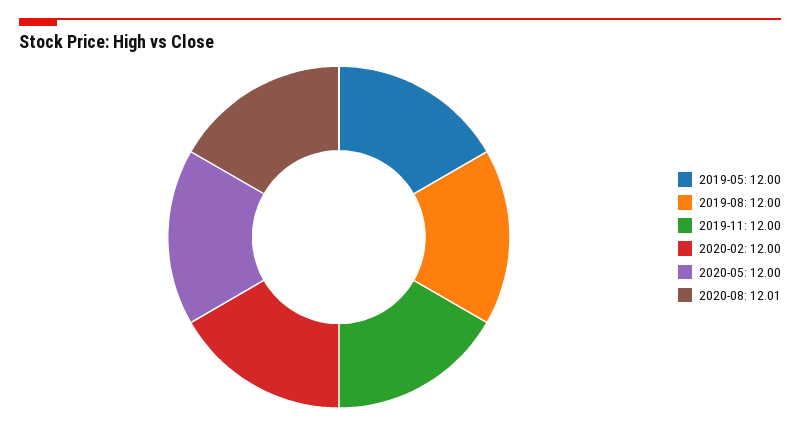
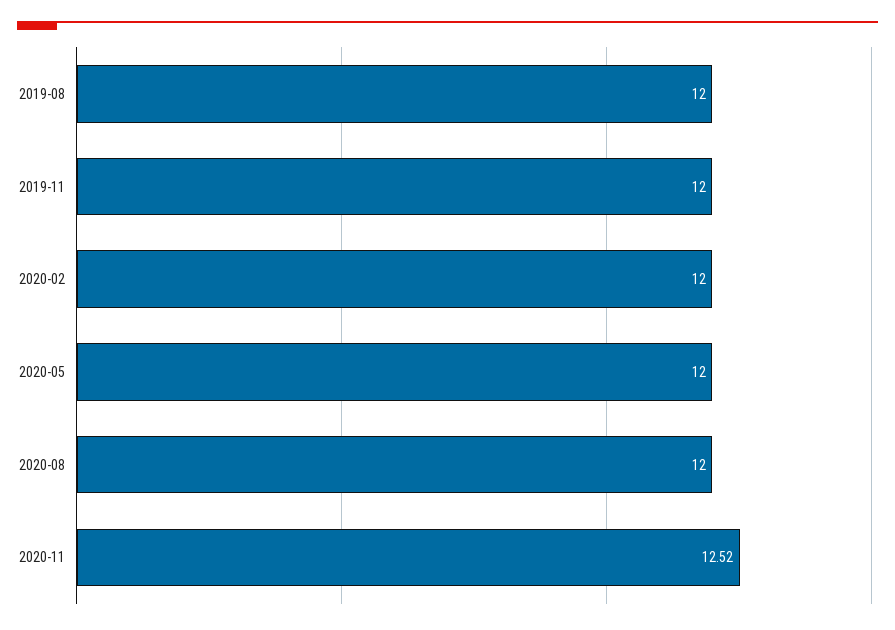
2019-05: 12 -> none
2020-08: 12.01 -> 12
2020-11: none -> 12.52

